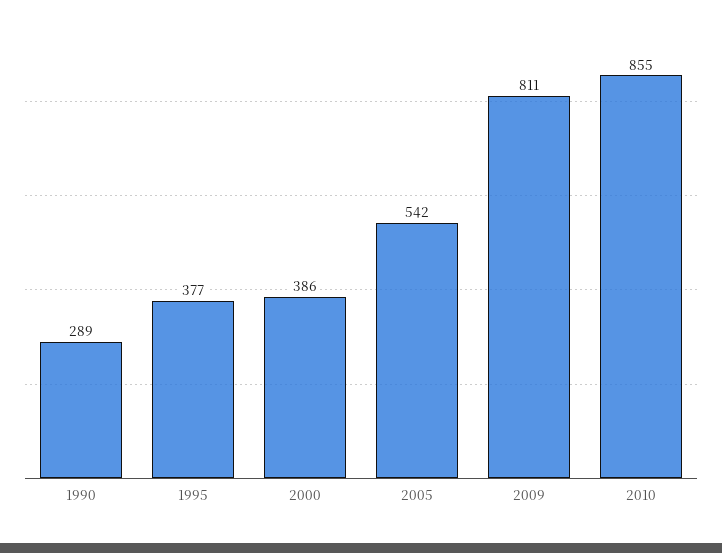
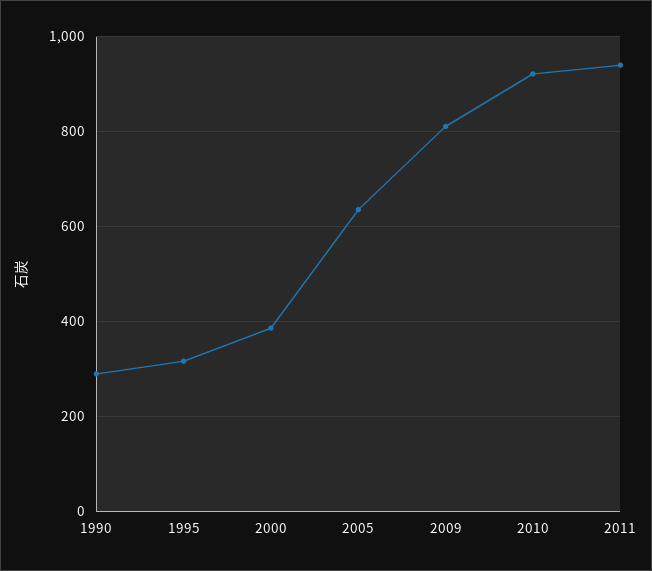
1995: 377 -> 320
2005: 542 -> 640
2010: 855 -> 920
2011: none -> 940

